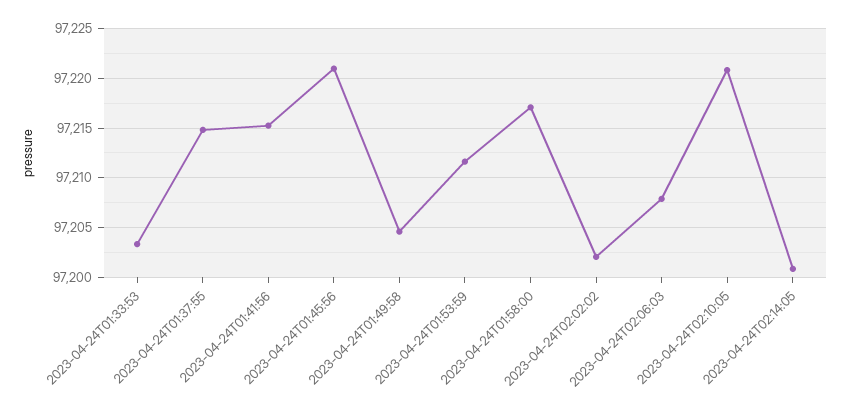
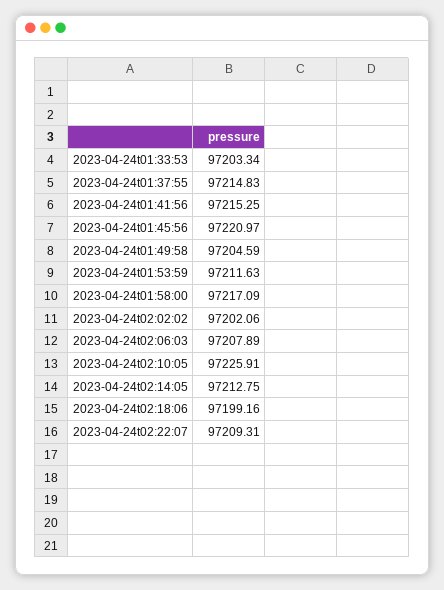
2023-04-24T02:10:05: 97221 -> 97225.91
2023-04-24T02:14:05: 97201 -> 97212.75
2023-04-24t02:18:06: none -> 97199.16
2023-04-24t02:22:07: none -> 97209.31

